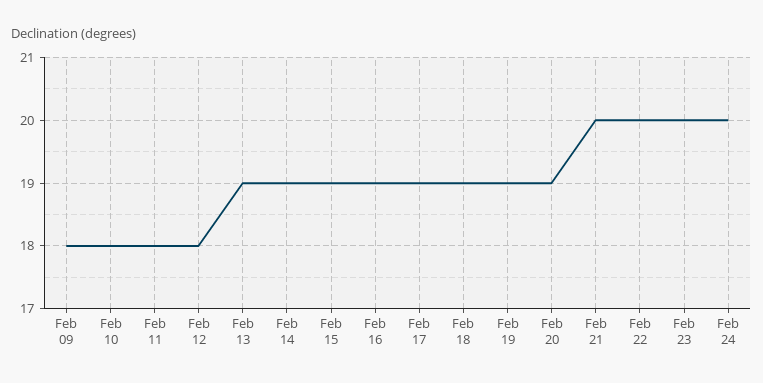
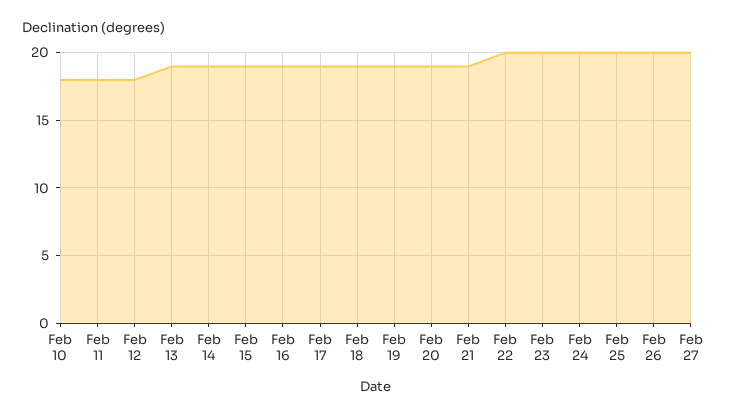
Feb 09: 18 -> none
Feb 21: 20 -> 19
Feb 25: none -> 20
Feb 26: none -> 20
Feb 27: none -> 20

